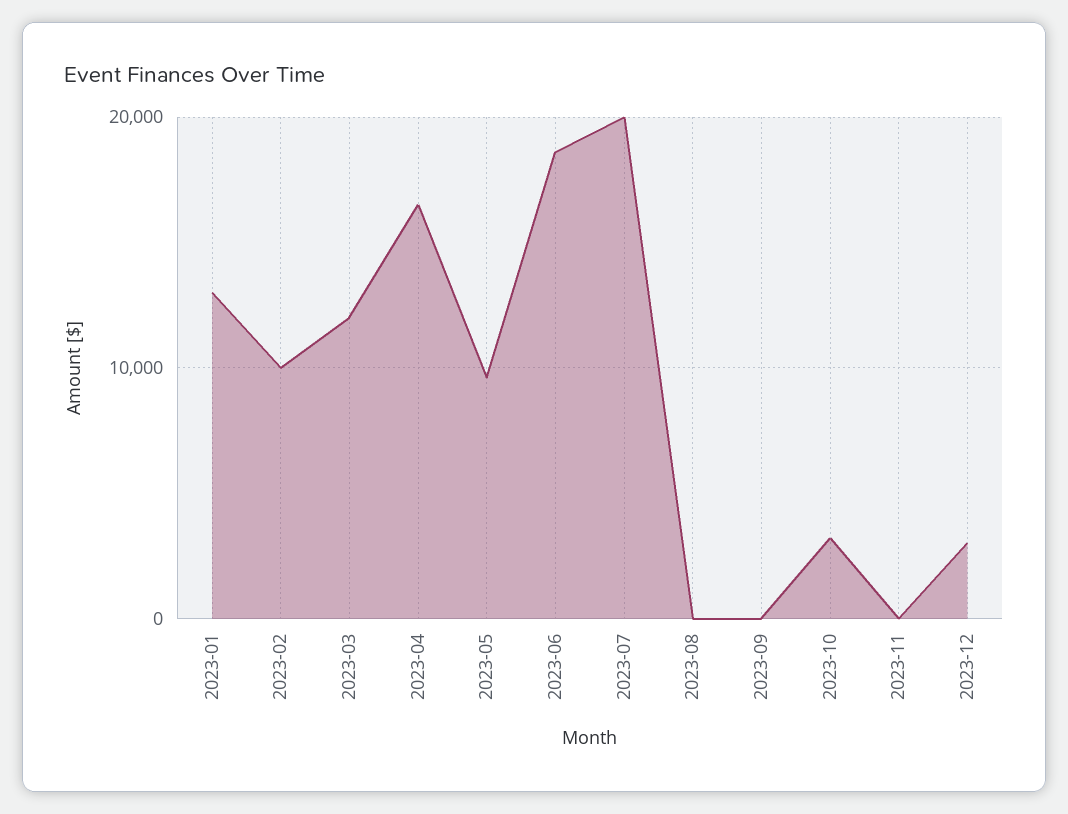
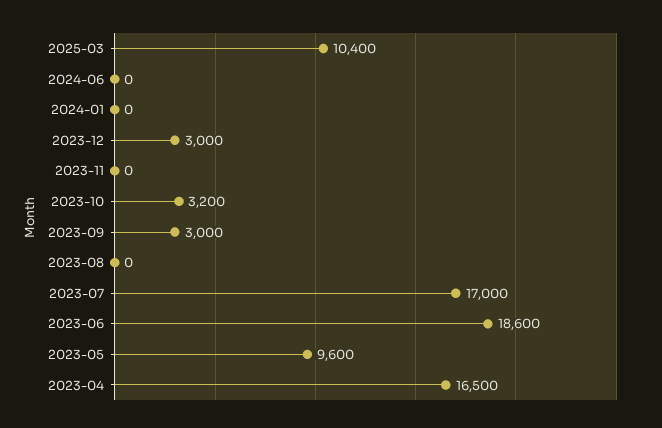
2023-01: 13000 -> none
2023-02: 10000 -> none
2023-03: 12000 -> none
2023-07: 20000 -> 17000
2023-09: 0 -> 3000
2025-03: none -> 10400
2024-06: none -> 0
2024-01: none -> 0

